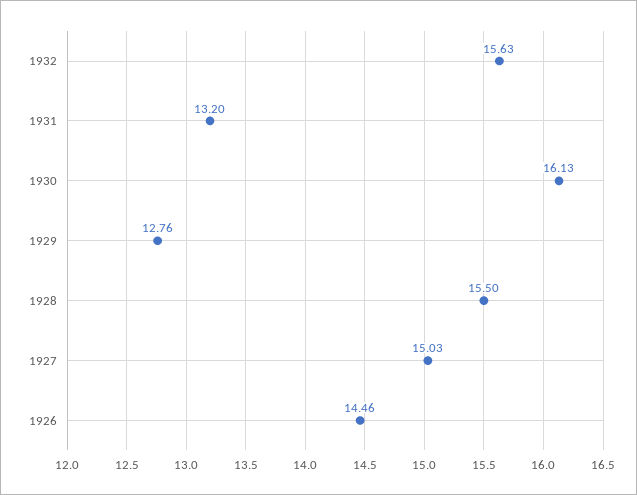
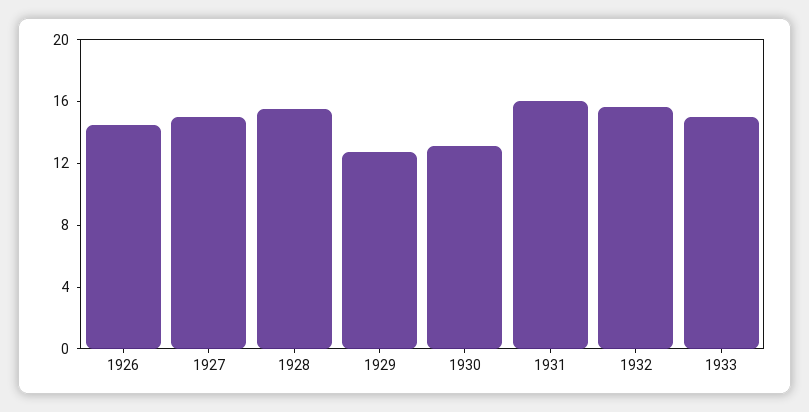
1931: 13.2 -> 16
1930: 16.13 -> 13
1933: none -> 15

